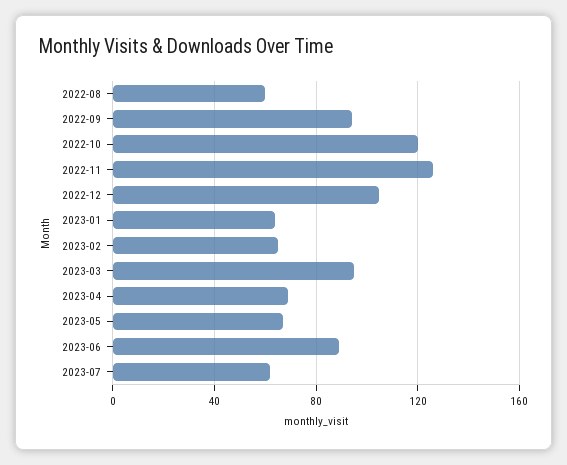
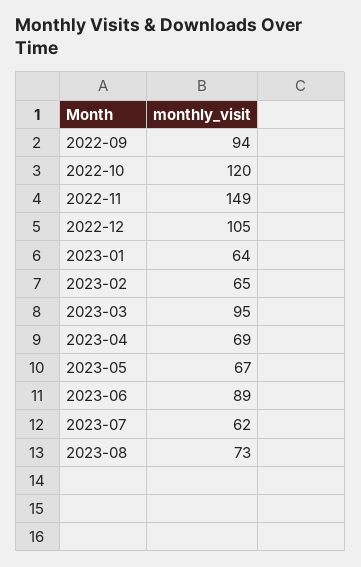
2022-08: 60 -> none
2022-11: 125 -> 149
2023-08: none -> 73

